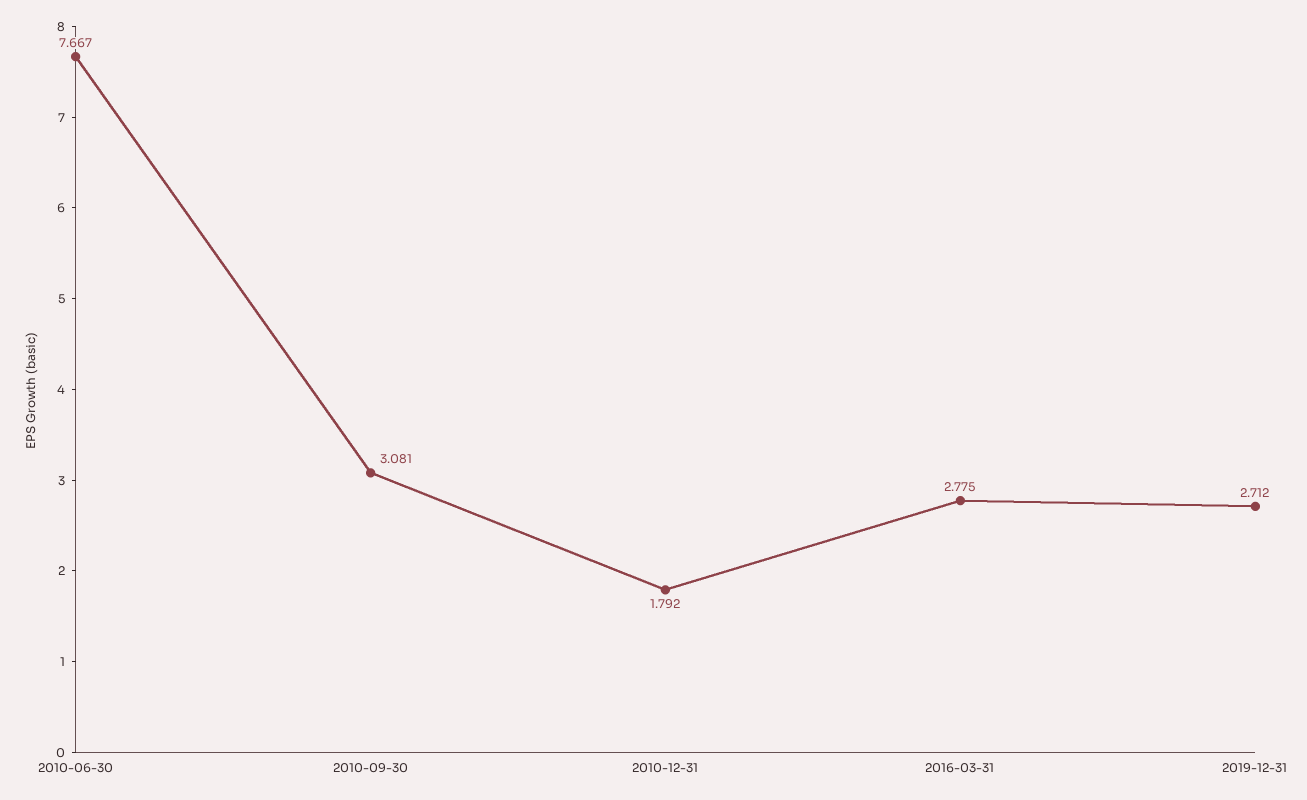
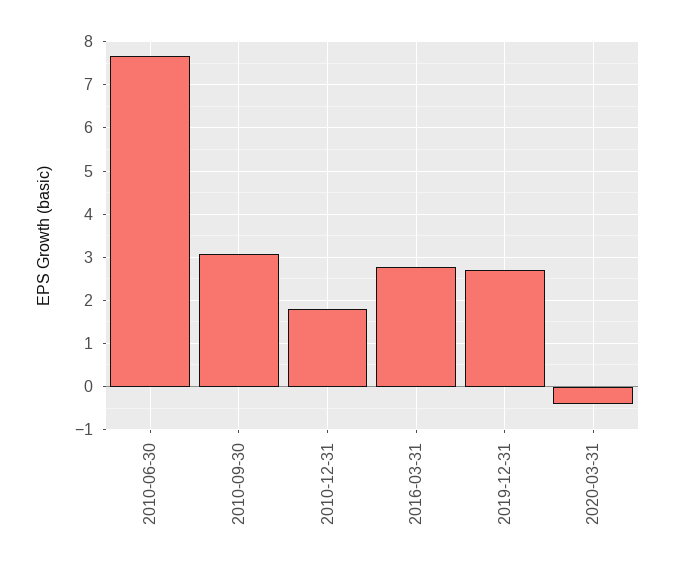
2020-03-31: none -> -0.4

